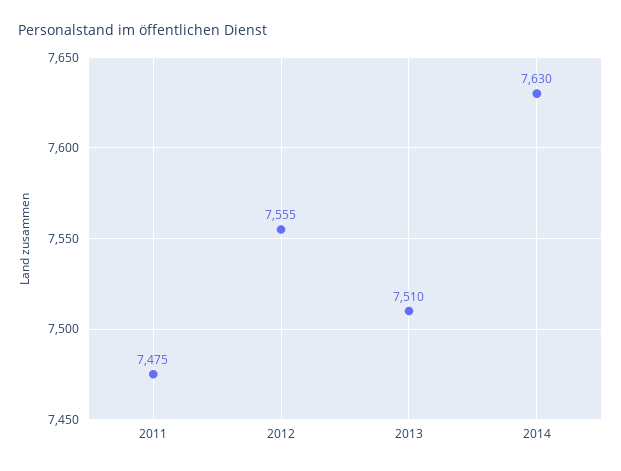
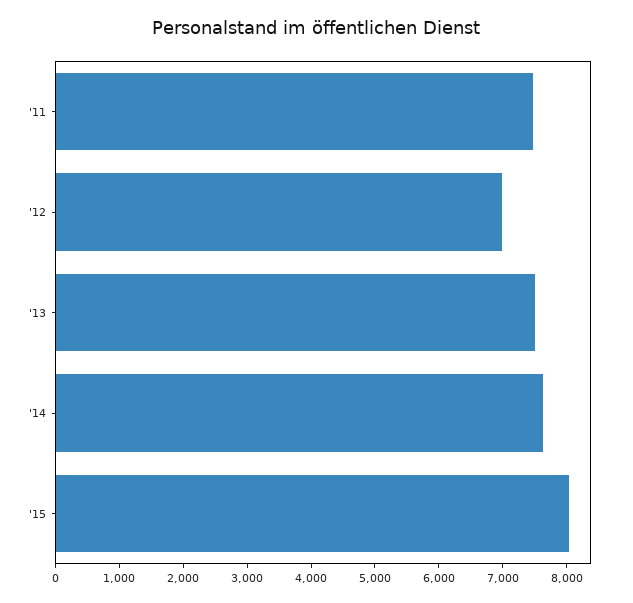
2012: 7555 -> 7000
'15: none -> 8000

